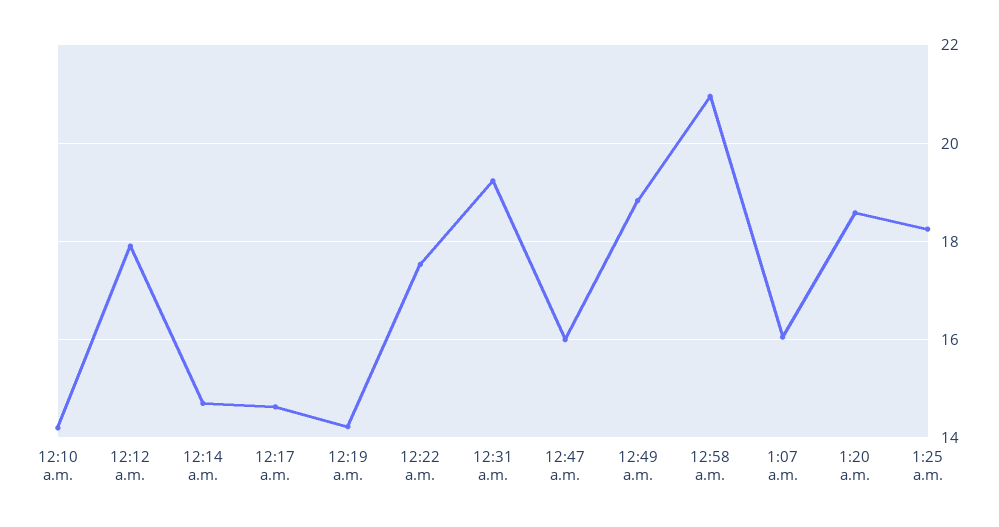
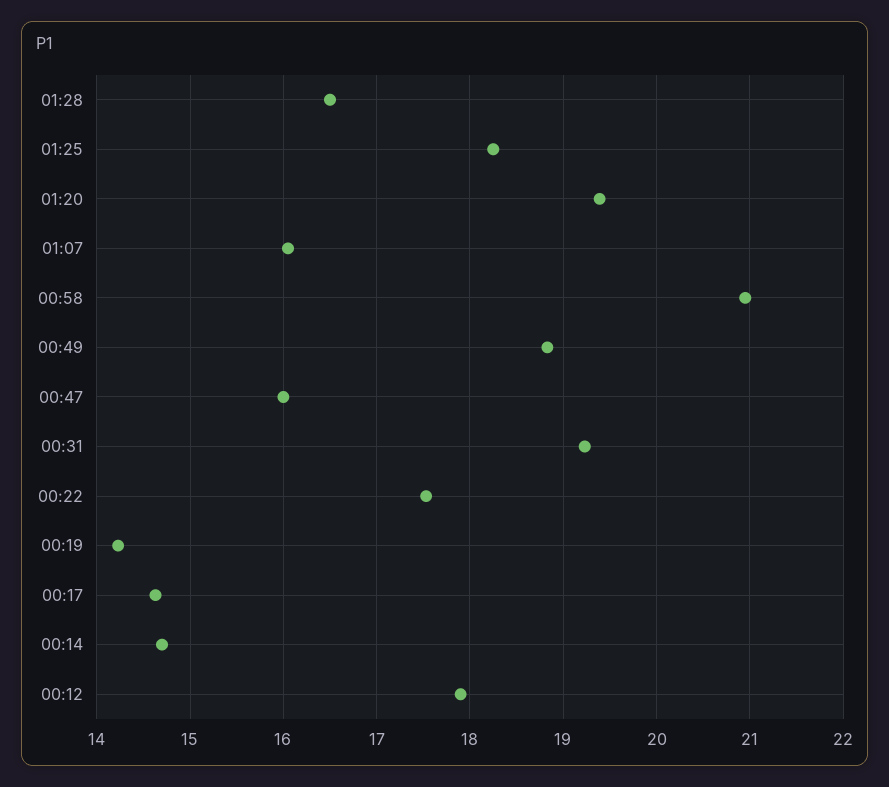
12:10 a.m.: 14.2 -> none
1:20 a.m.: 18.6 -> 19.4
01:28: none -> 16.5

